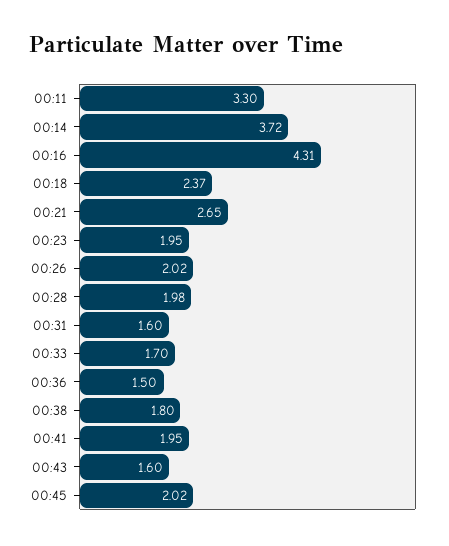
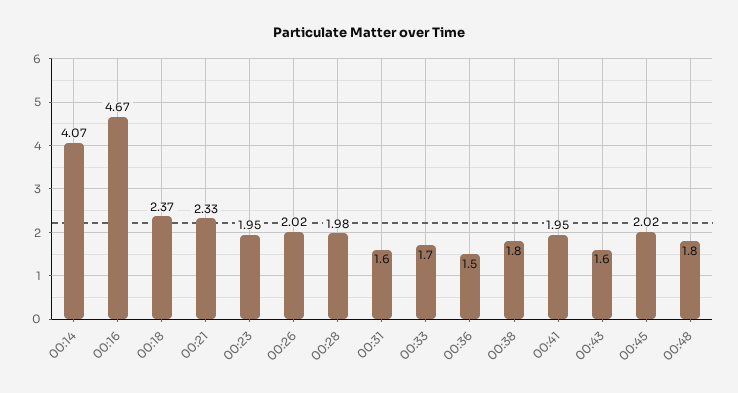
00:11: 3.3 -> none
00:14: 3.72 -> 4.07
00:16: 4.31 -> 4.67
00:21: 2.65 -> 2.33
00:48: none -> 1.8

